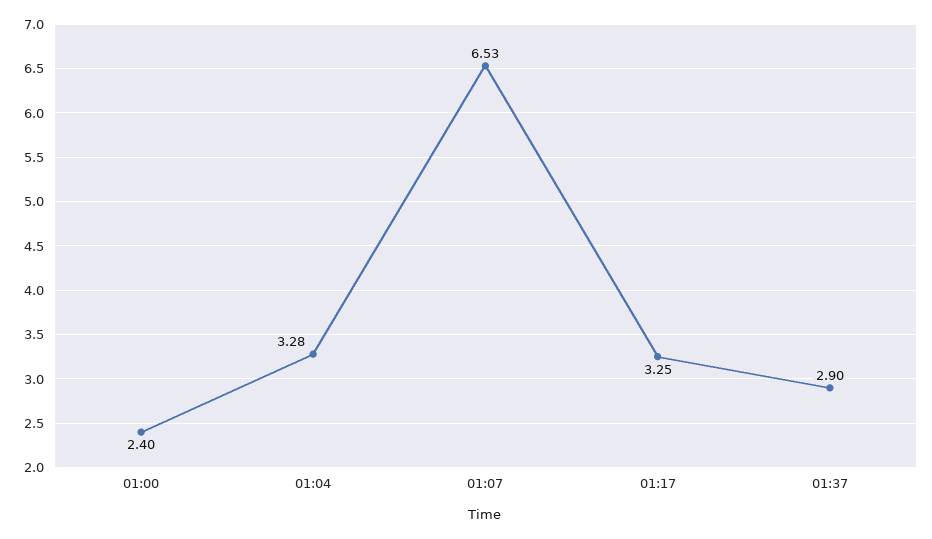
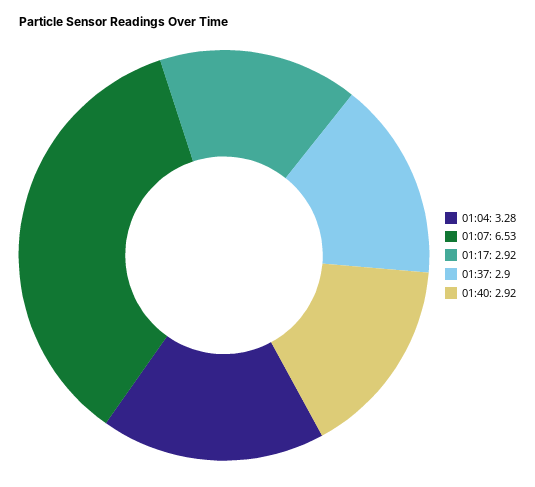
01:00: 2.4 -> none
01:17: 3.25 -> 2.92
01:40: none -> 2.92

